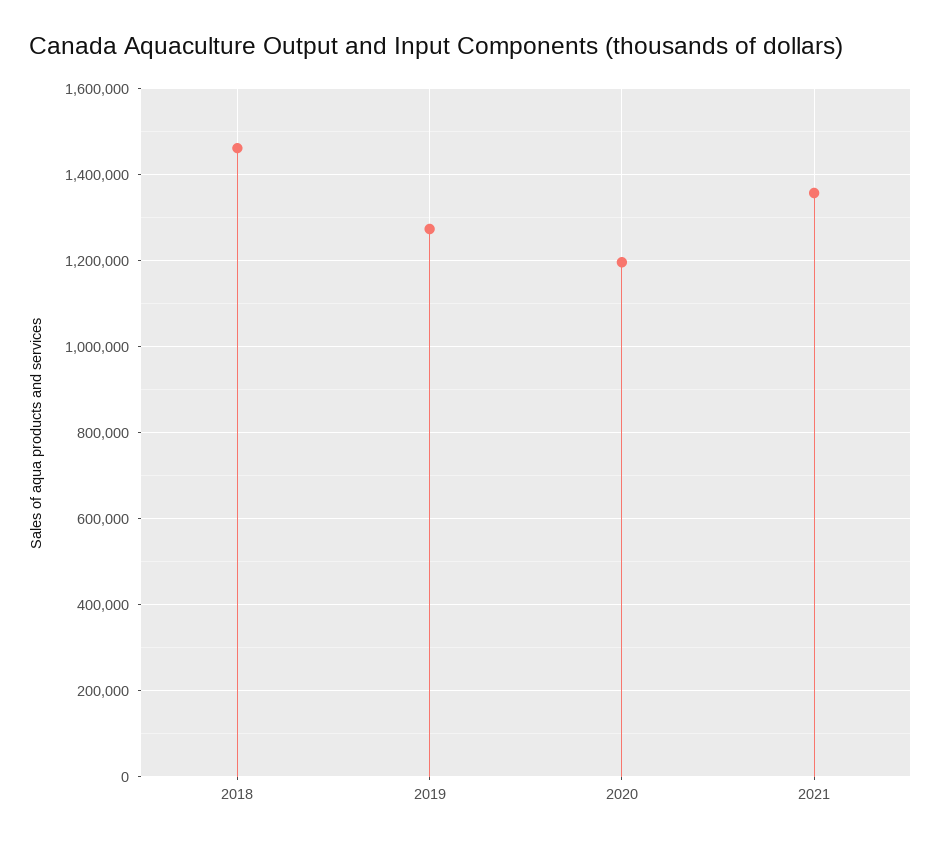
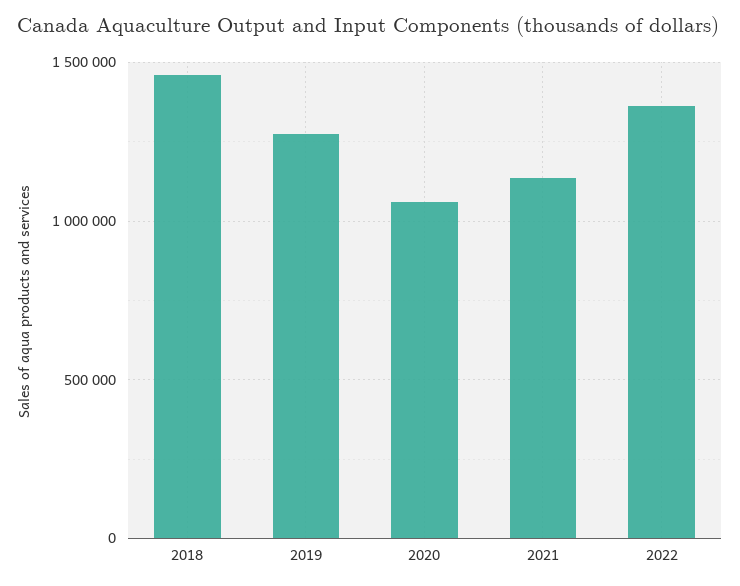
2020: 1200000 -> 1050000
2021: 1360000 -> 1150000
2022: none -> 1350000

